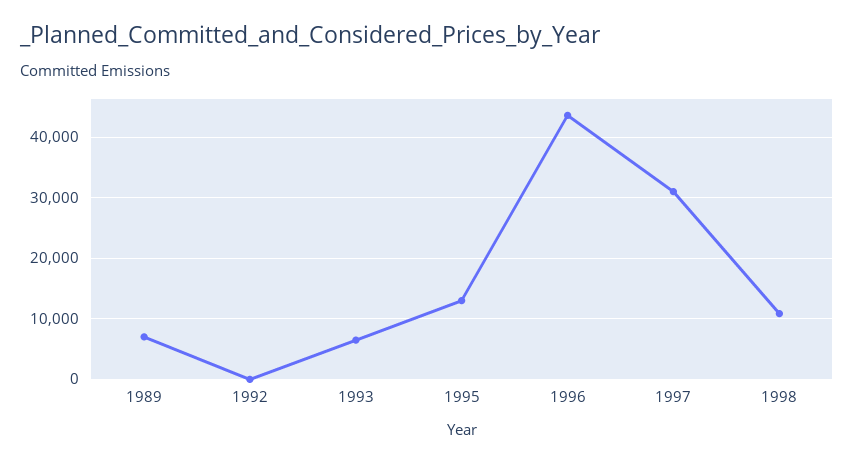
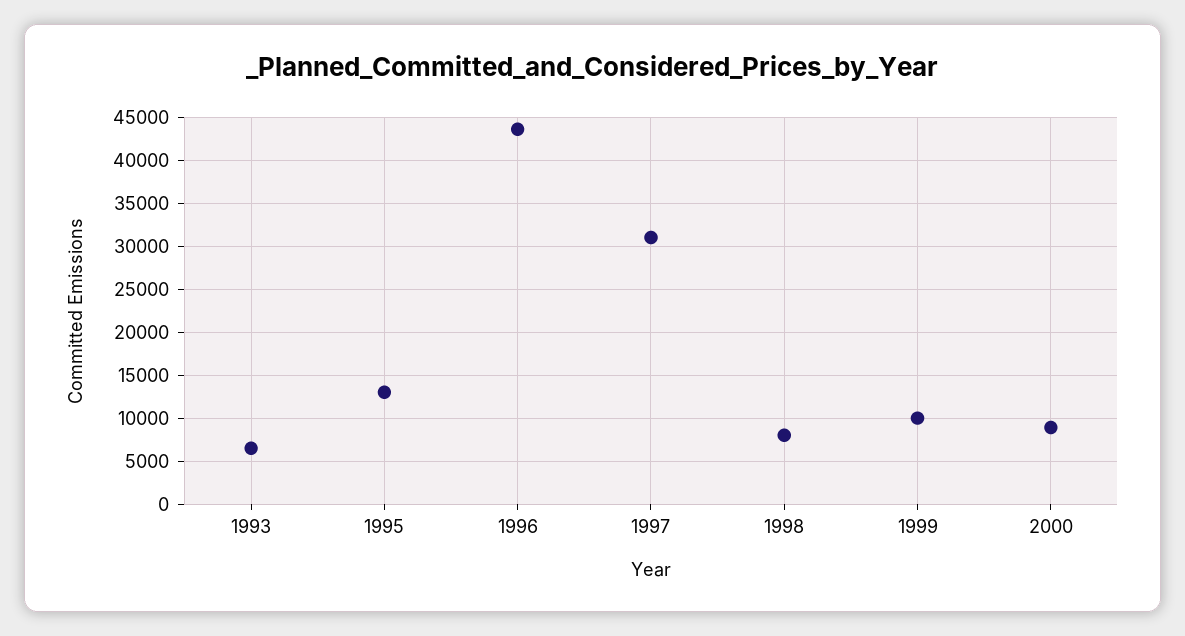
1989: 7000 -> none
1992: 0 -> none
1998: 11000 -> 8000
1999: none -> 10000
2000: none -> 9000

